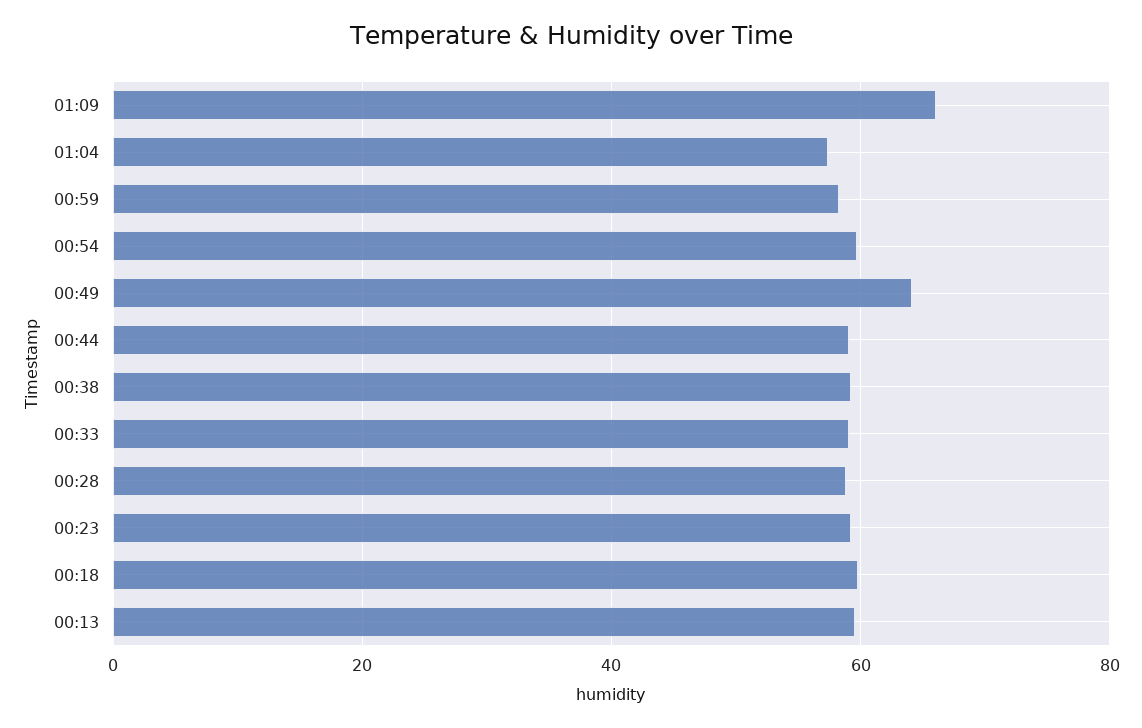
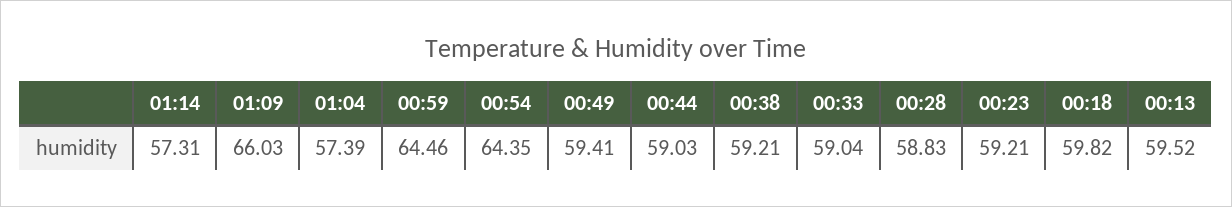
00:59: 58 -> 64.46
00:54: 60 -> 64.35
00:49: 64 -> 59.41
01:14: none -> 57.31

